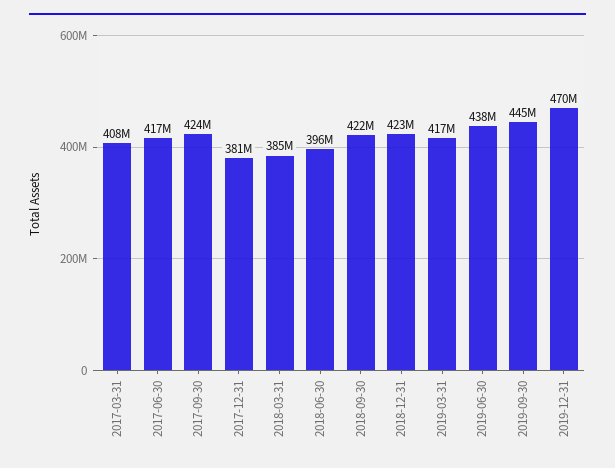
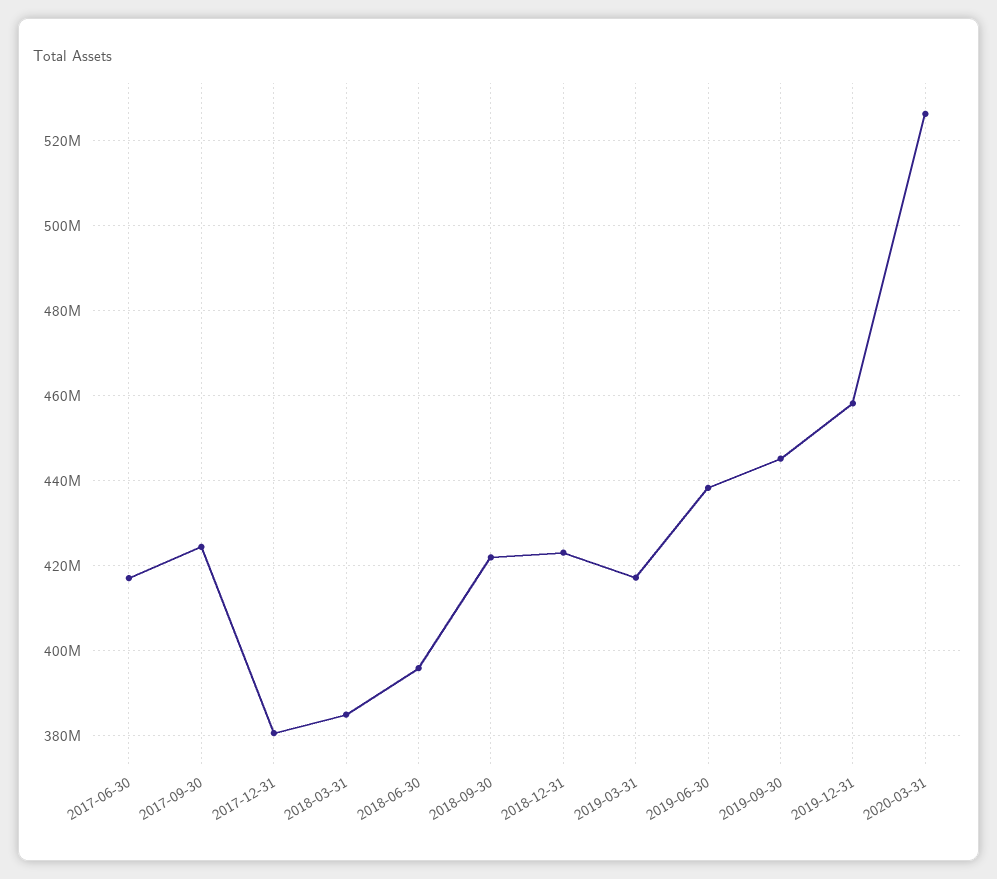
2017-03-31: 408000000 -> none
2019-12-31: 470000000 -> 458000000
2020-03-31: none -> 526000000

